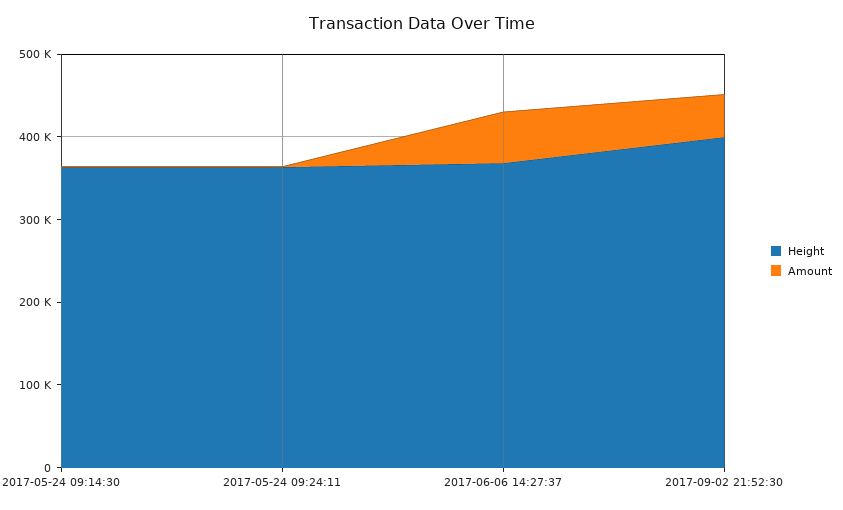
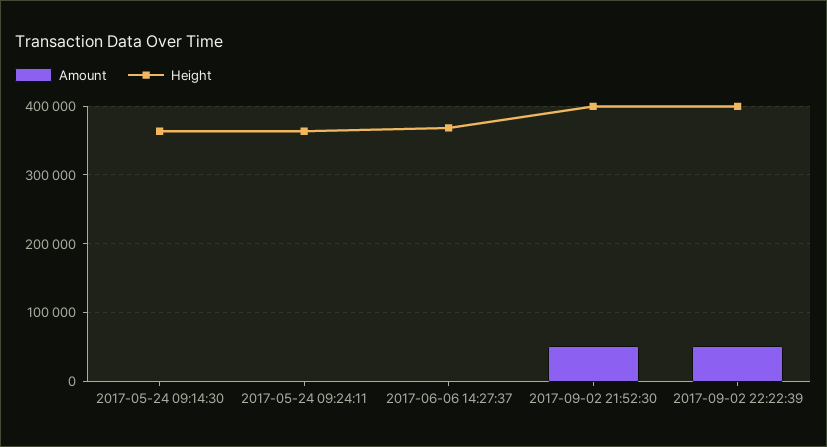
Amount, 2017-06-06 14:27:37: 60000 -> 0
Amount, 2017-09-02 22:22:39: none -> 50000
Height, 2017-09-02 22:22:39: none -> 400000

